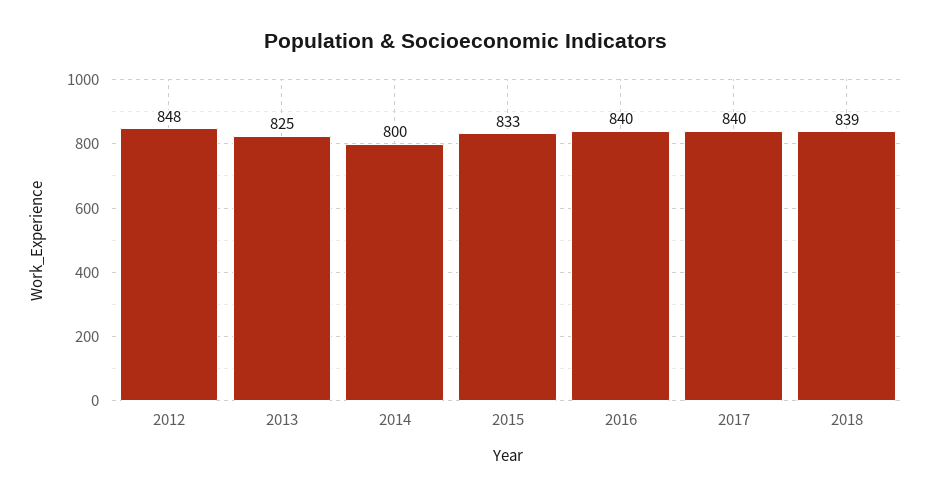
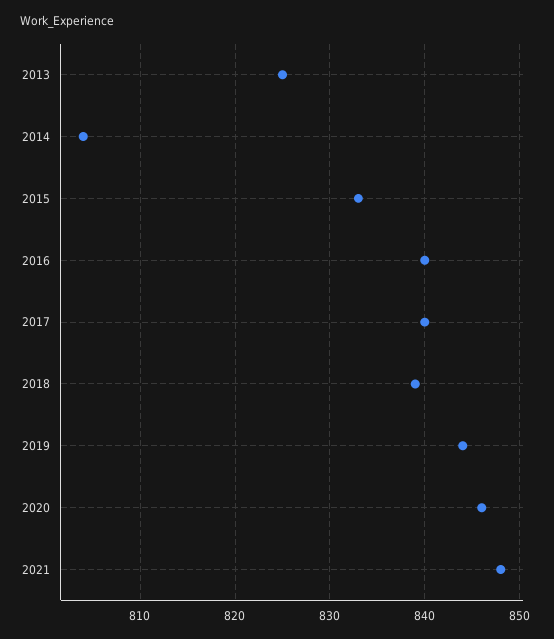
2012: 848 -> none
2014: 800 -> 804
2019: none -> 844
2020: none -> 846
2021: none -> 848

